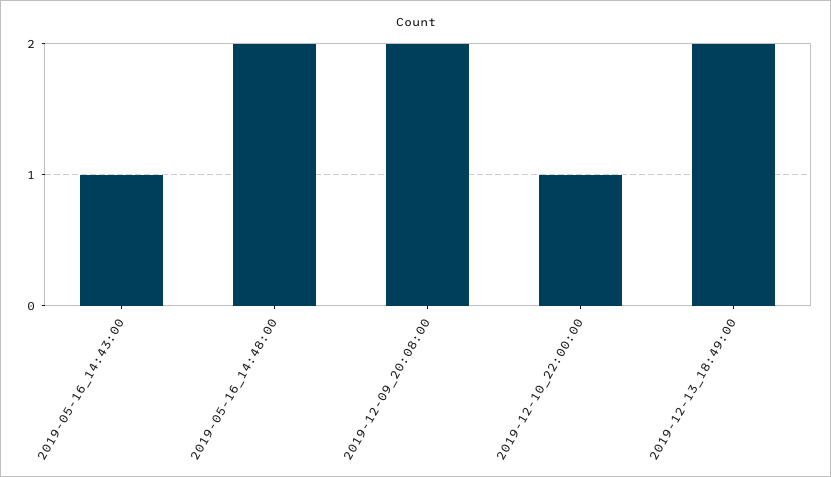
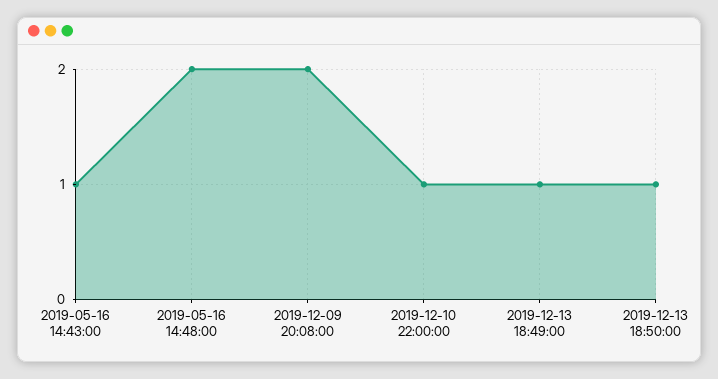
2019-12-13_18:49:00: 2 -> 1
2019-12-13 18:50:00: none -> 1

